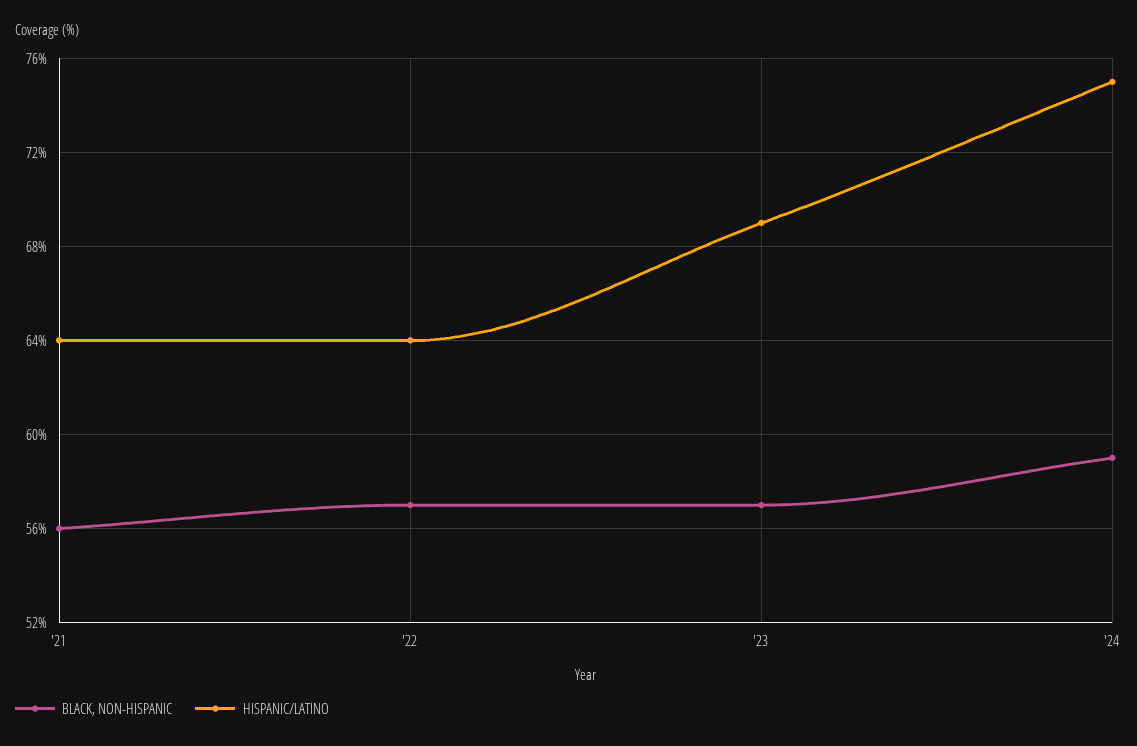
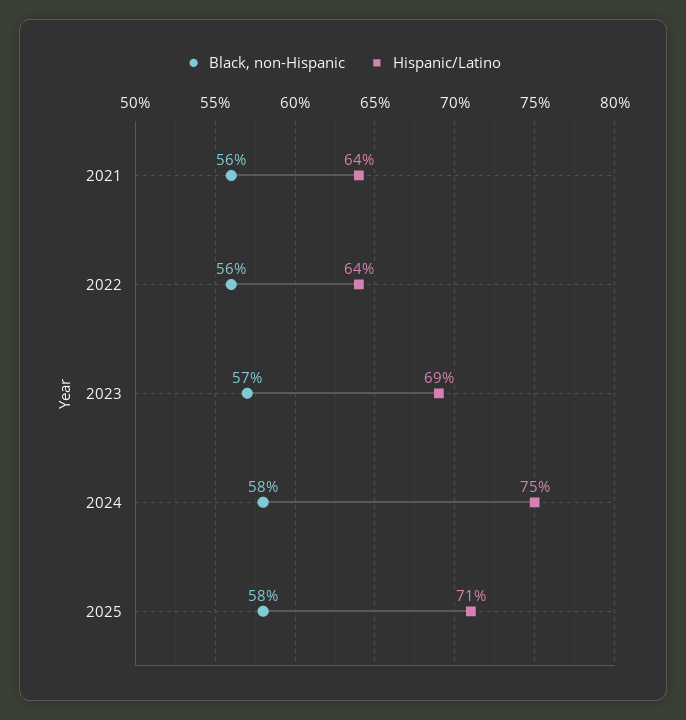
BLACK, NON-HISPANIC, '22: 57 -> 56
BLACK, NON-HISPANIC, '24: 59 -> 58
BLACK, NON-HISPANIC, 2025: none -> 58
HISPANIC/LATINO, 2025: none -> 71

